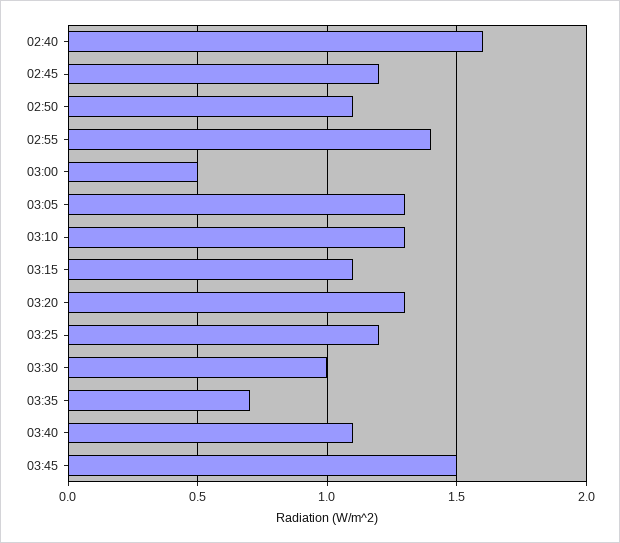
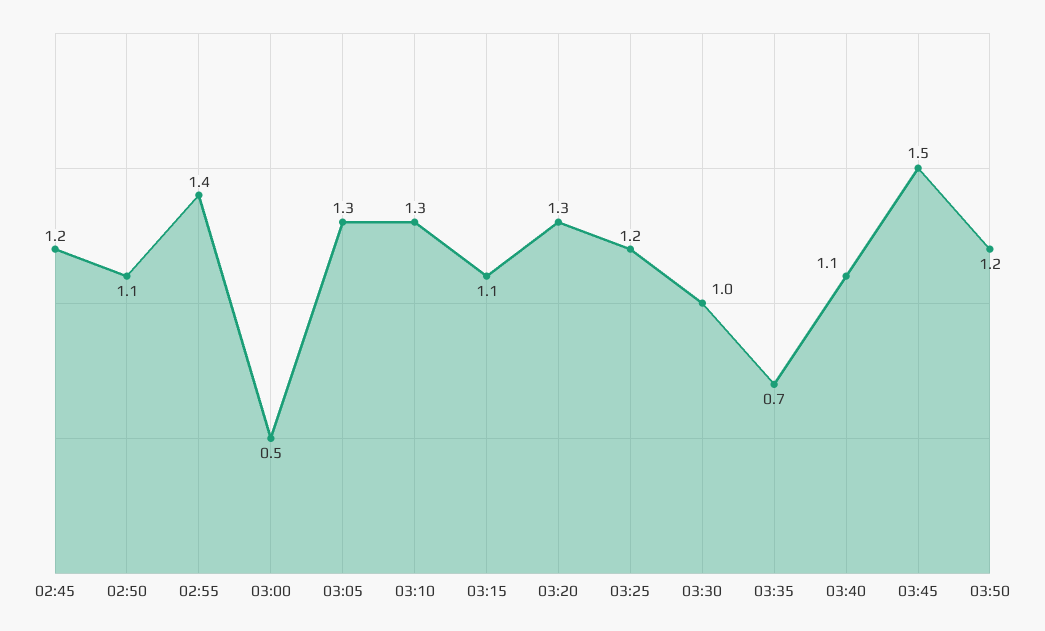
02:40: 1.6 -> none
03:50: none -> 1.2

